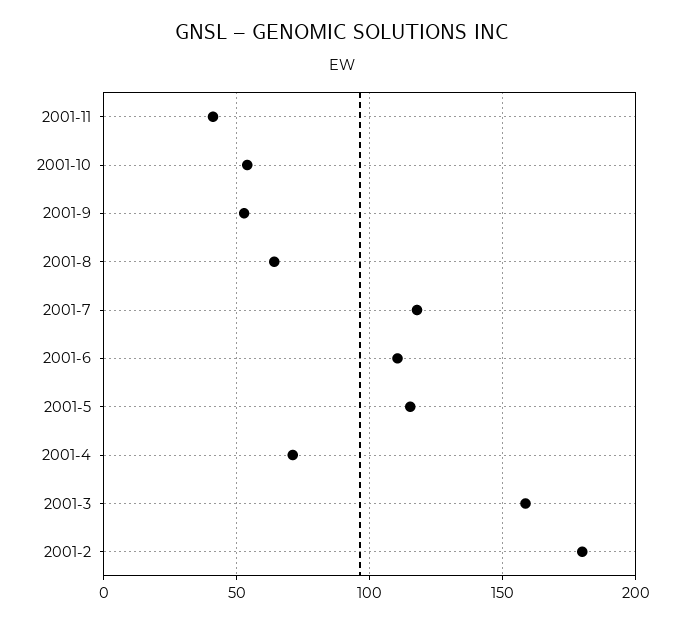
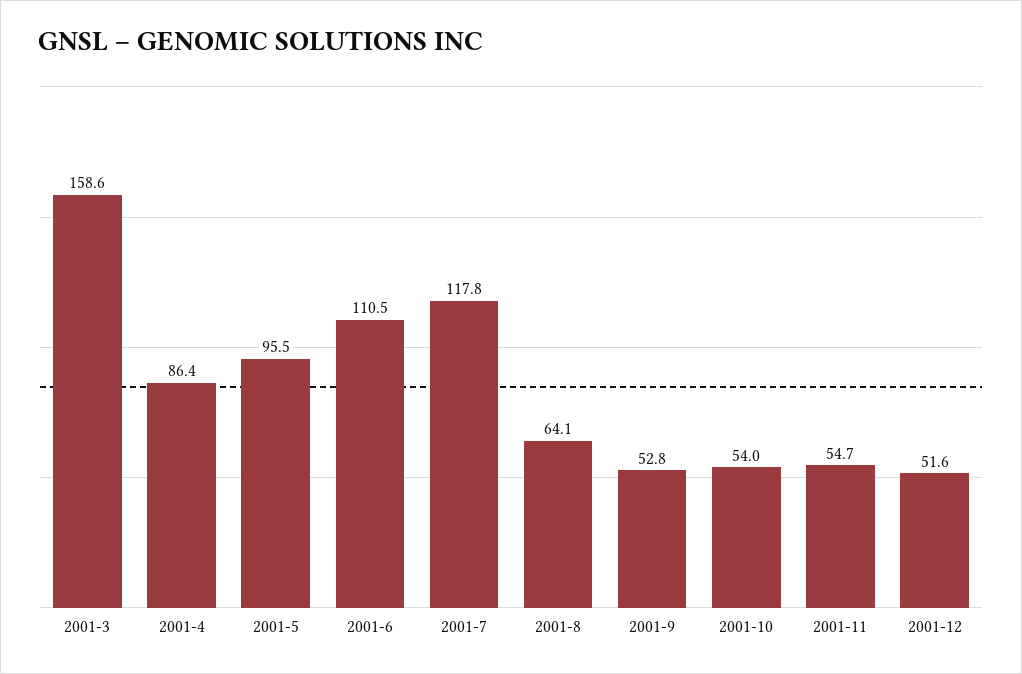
2001-11: 40 -> 54.7
2001-5: 115 -> 95.5
2001-4: 70 -> 86.4
2001-2: 180 -> none
2001-12: none -> 51.6

